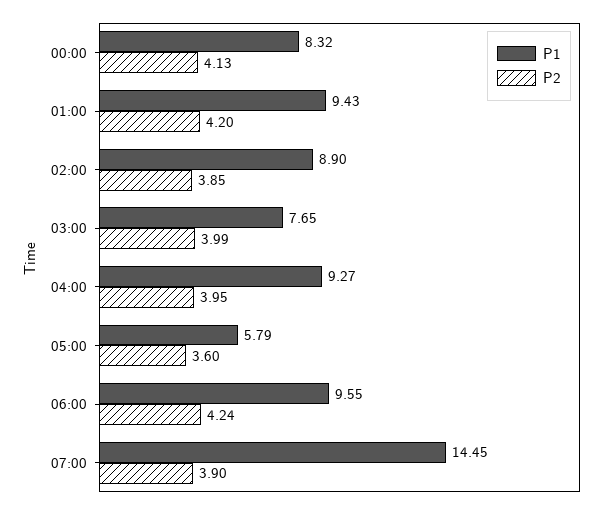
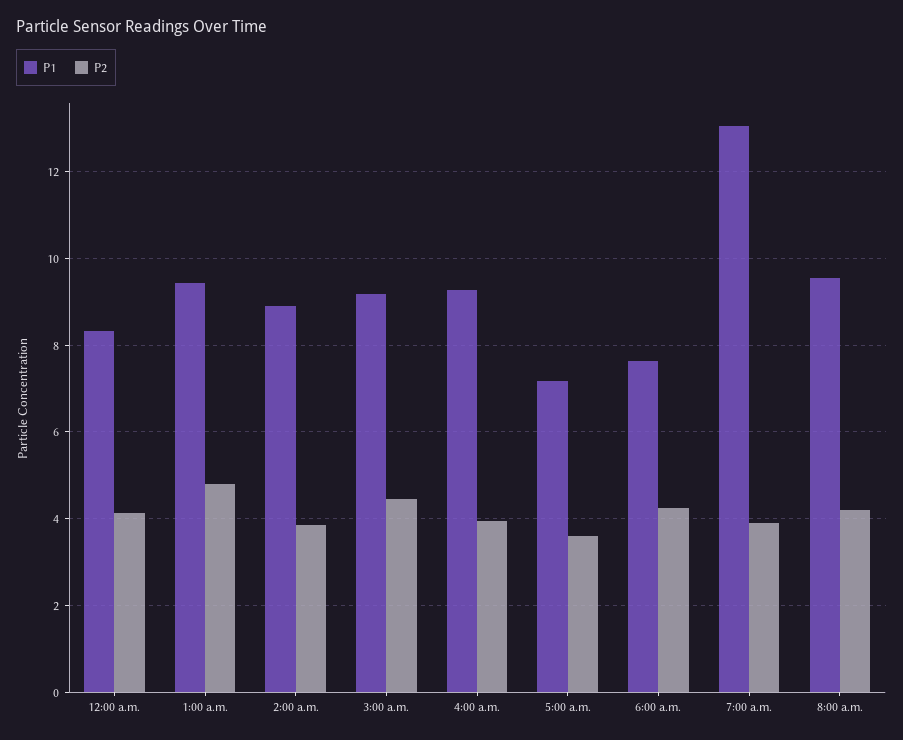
P2, 01:00: 4.2 -> 4.8
P1, 03:00: 7.65 -> 9.2
P2, 03:00: 3.99 -> 4.4
P1, 05:00: 5.79 -> 7.2
P1, 06:00: 9.55 -> 7.6
P1, 07:00: 14.45 -> 13
P1, 8:00 a.m.: none -> 9.6
P2, 8:00 a.m.: none -> 4.2

